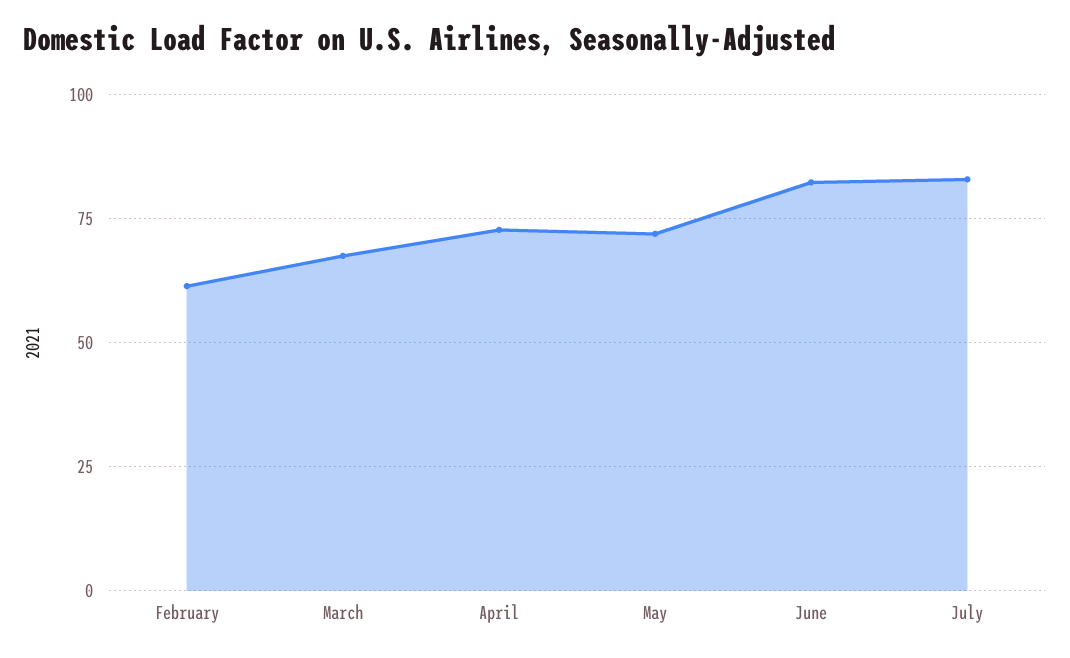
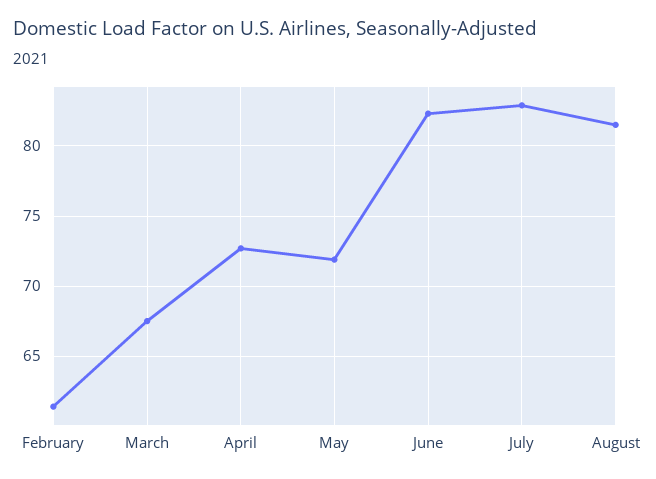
August: none -> 81.5

